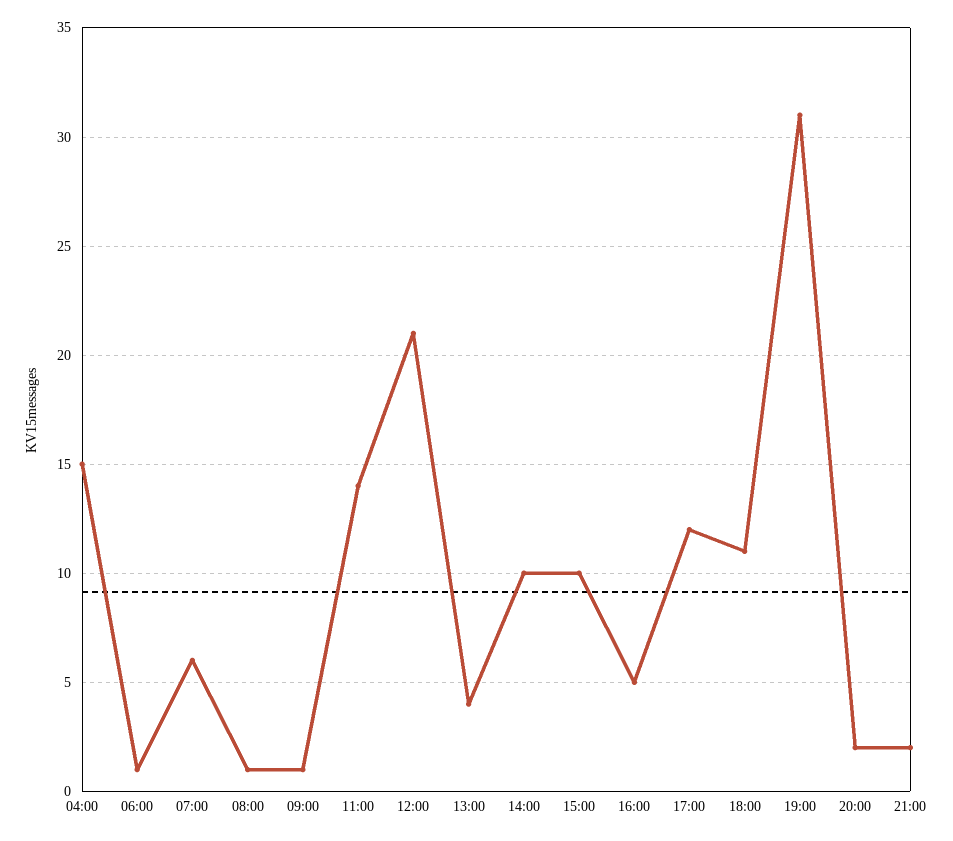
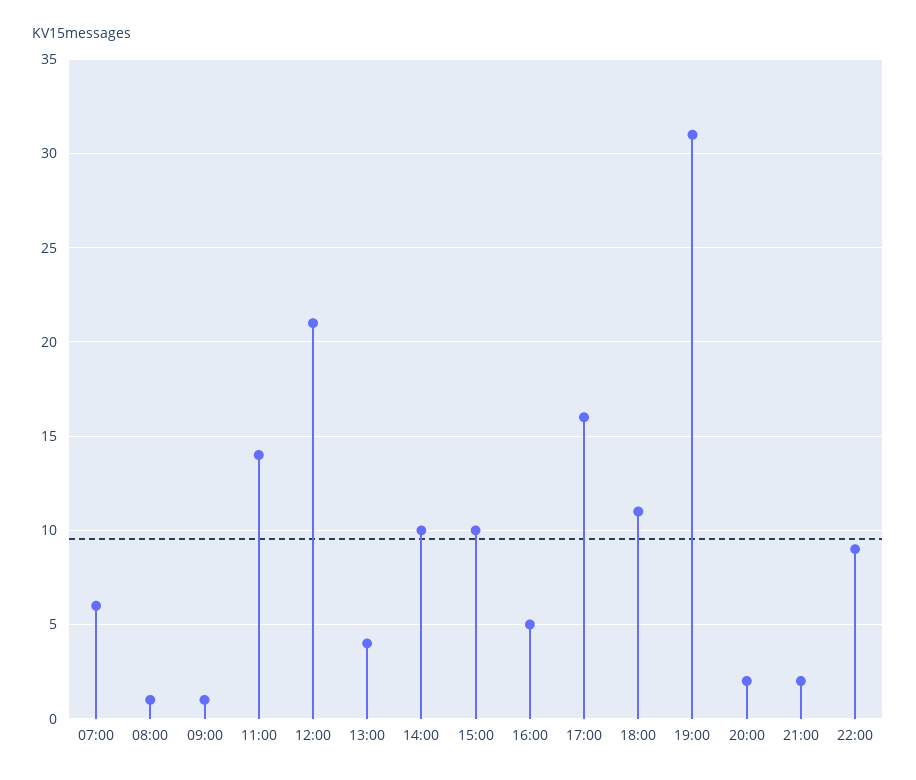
04:00: 15 -> none
06:00: 1 -> none
17:00: 12 -> 16
22:00: none -> 9

